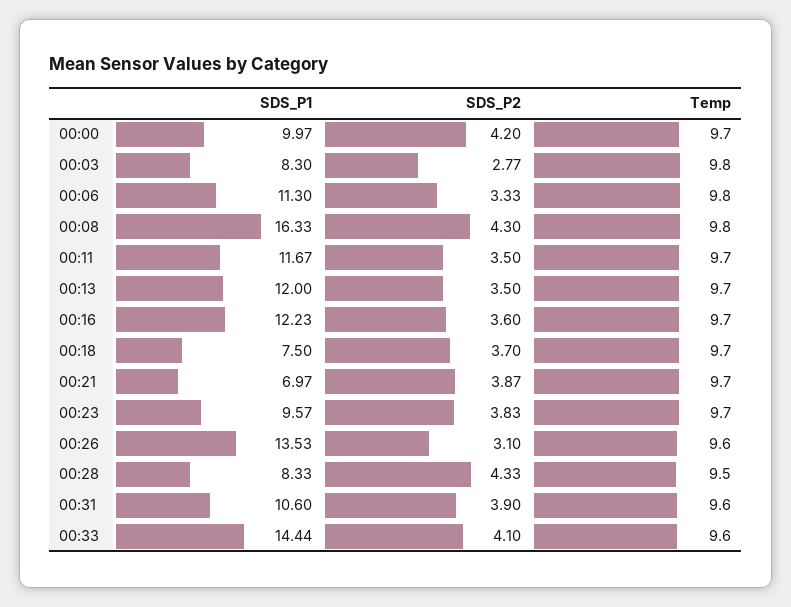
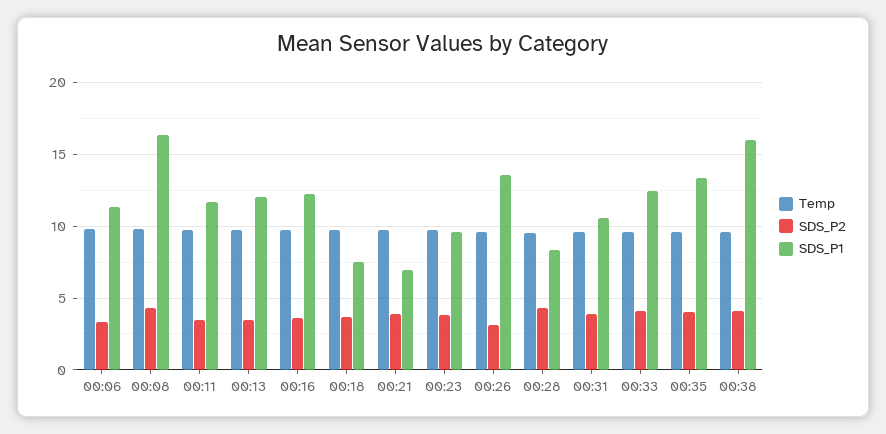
SDS_P1, 00:00: 9.97 -> none
SDS_P2, 00:00: 4.2 -> none
Temp, 00:00: 9.7 -> none
SDS_P1, 00:03: 8.3 -> none
SDS_P2, 00:03: 2.77 -> none
Temp, 00:03: 9.8 -> none
SDS_P1, 00:33: 14.44 -> 12.5
Temp, 00:35: none -> 9.5
SDS_P2, 00:35: none -> 4
SDS_P1, 00:35: none -> 13.5
Temp, 00:38: none -> 9.5
SDS_P2, 00:38: none -> 4
SDS_P1, 00:38: none -> 16

